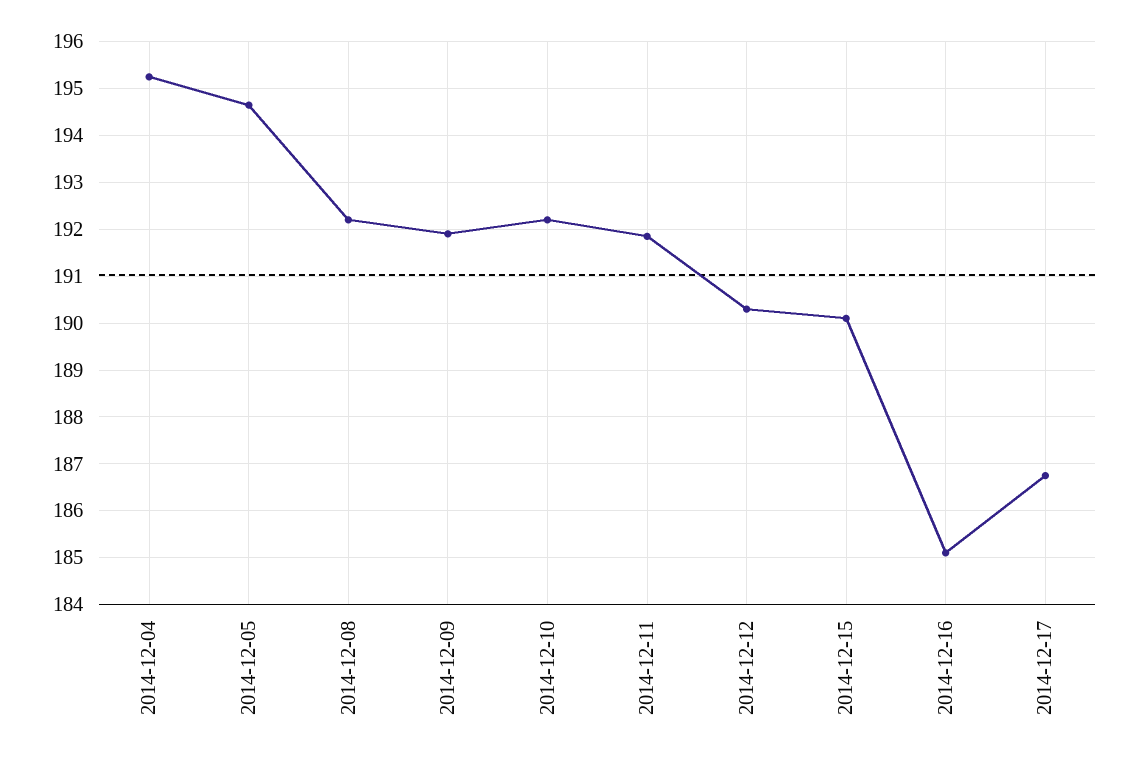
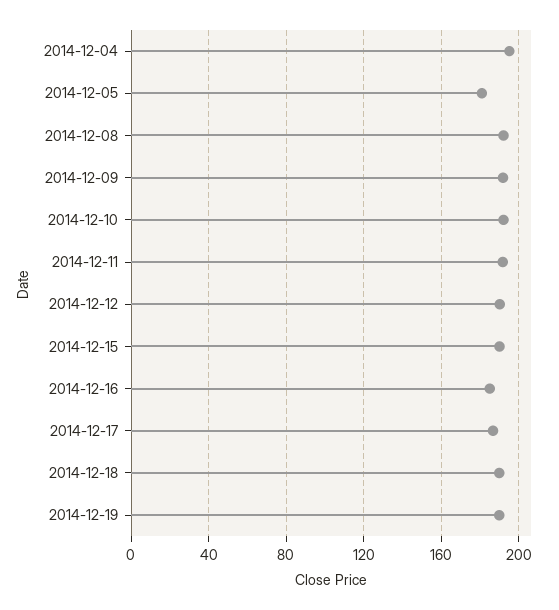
2014-12-05: 194.6 -> 180
2014-12-18: none -> 190
2014-12-19: none -> 190

